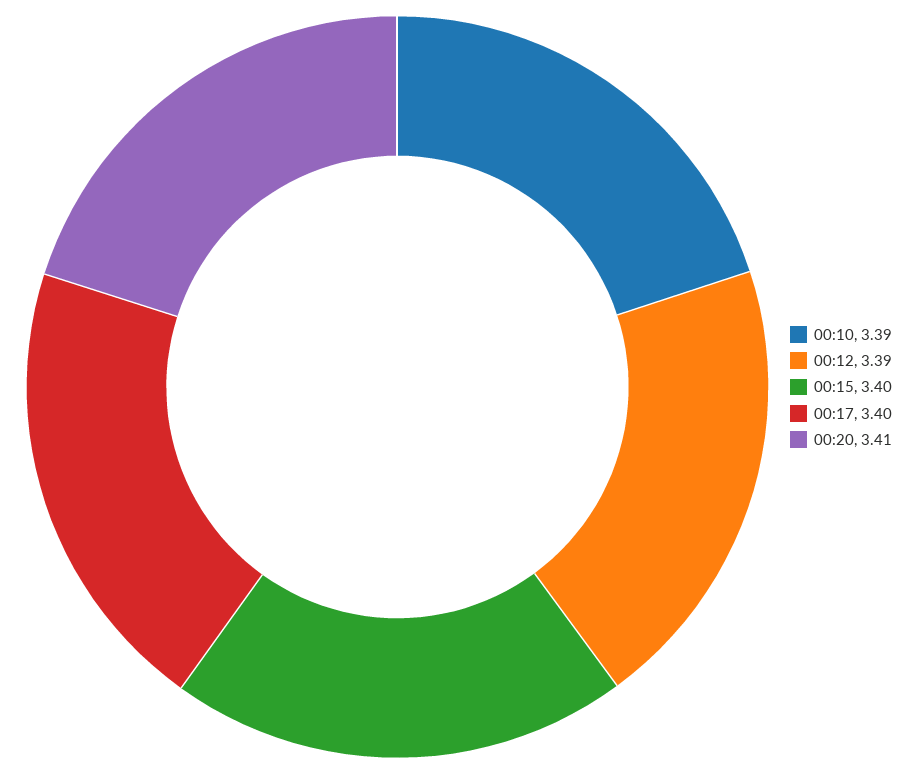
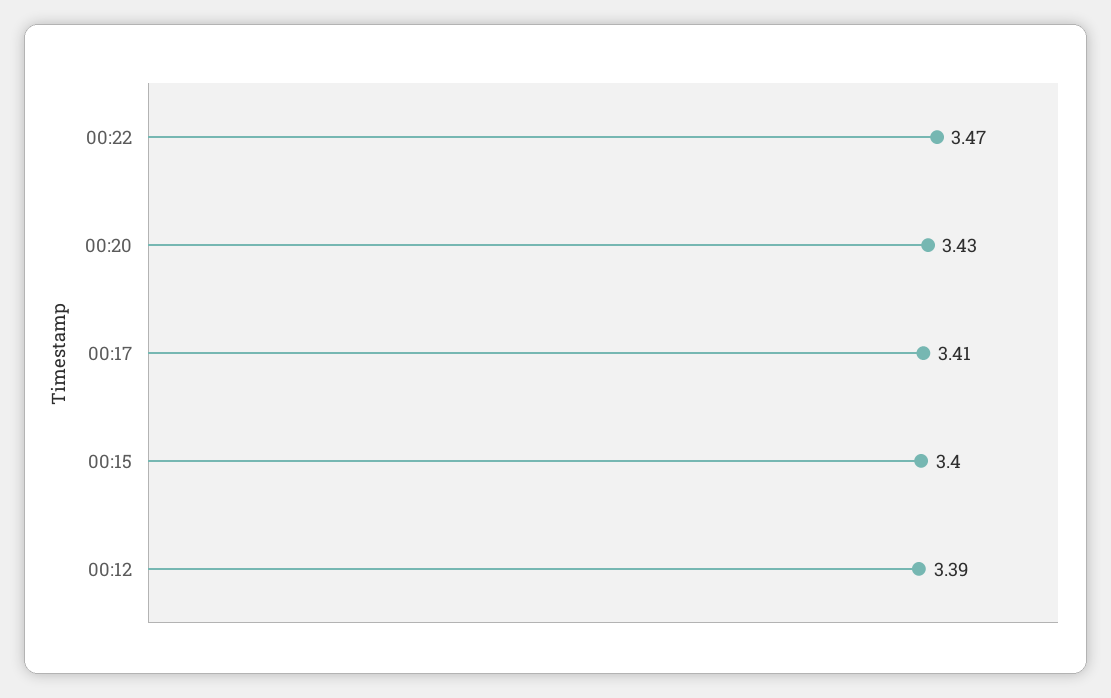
00:10: 3.39 -> none
00:17: 3.4 -> 3.41
00:20: 3.41 -> 3.43
00:22: none -> 3.47

